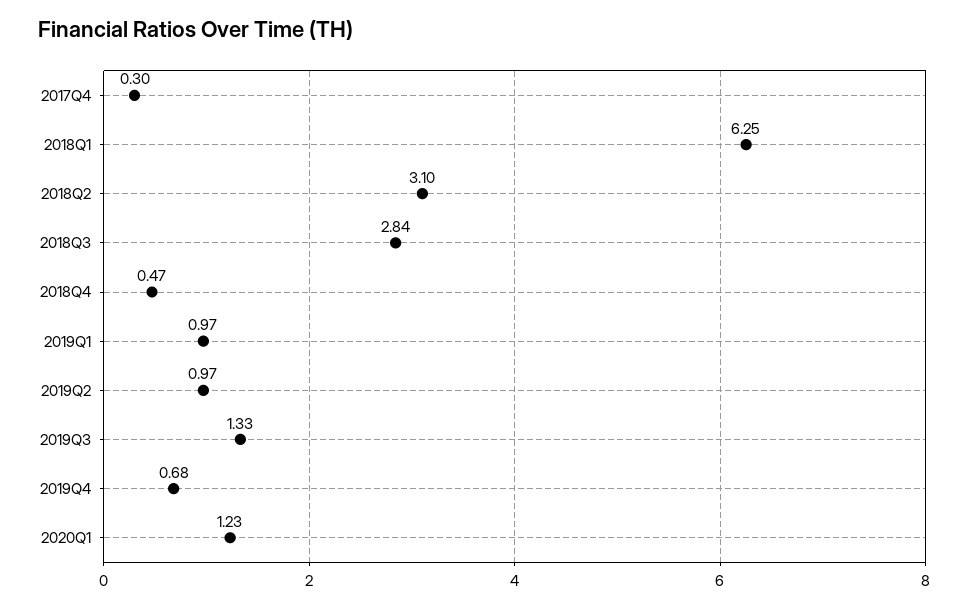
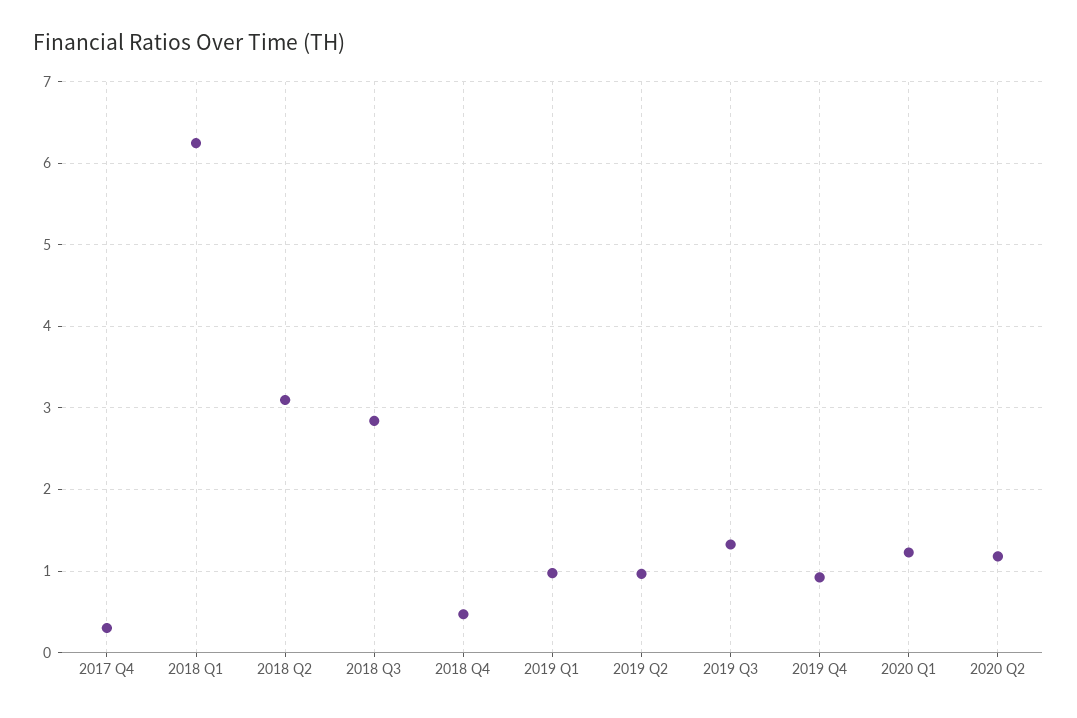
2019Q4: 0.68 -> 0.9
2020 Q2: none -> 1.2

